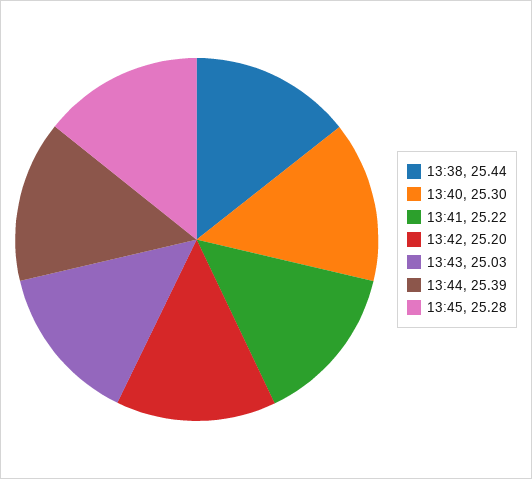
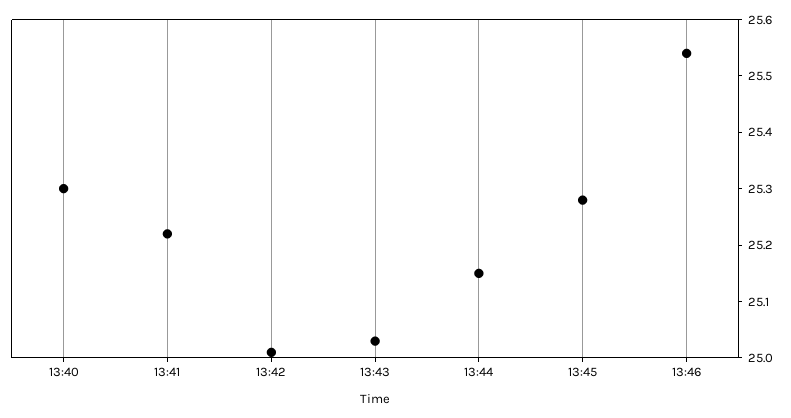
13:38: 25.44 -> none
13:42: 25.2 -> 25
13:44: 25.39 -> 25.15
13:46: none -> 25.55

